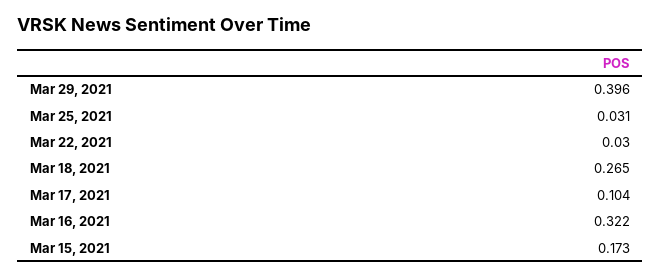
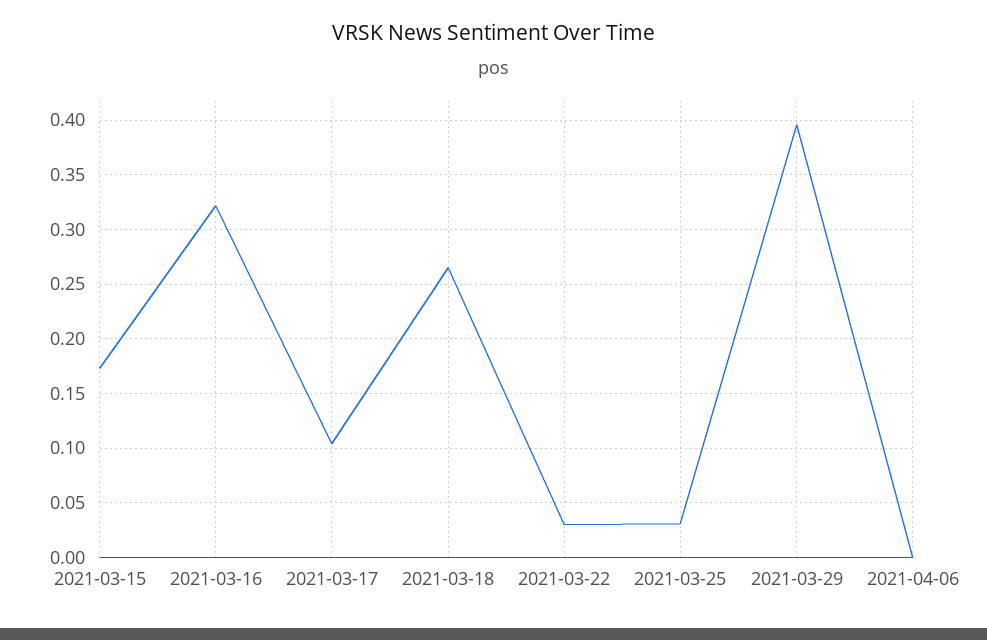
2021-04-06: none -> 0

